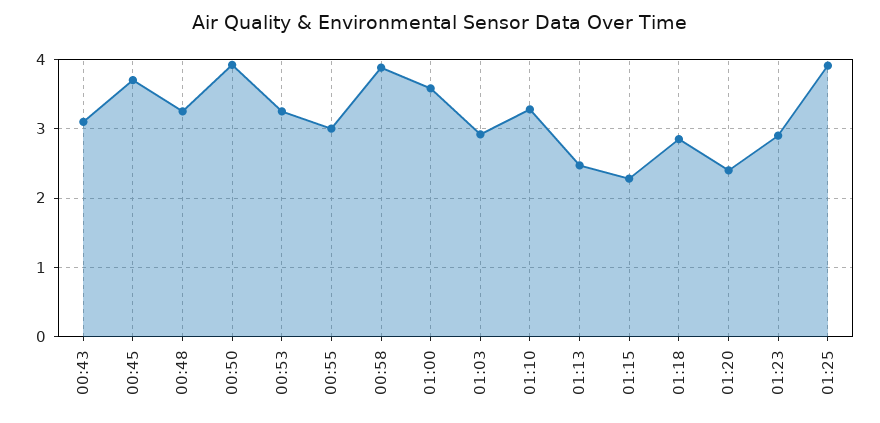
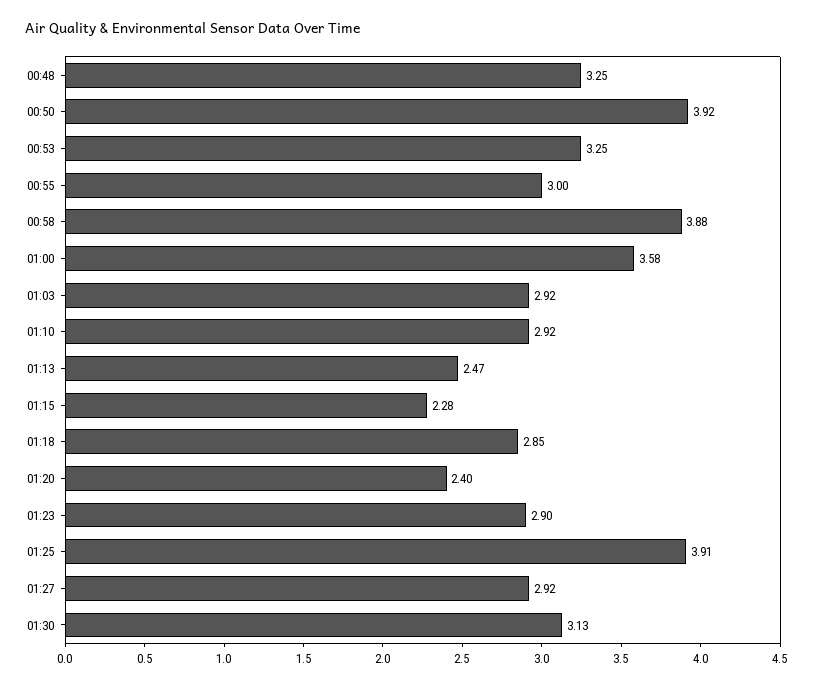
00:43: 3.1 -> none
00:45: 3.7 -> none
01:10: 3.3 -> 2.92
01:27: none -> 2.92
01:30: none -> 3.13

